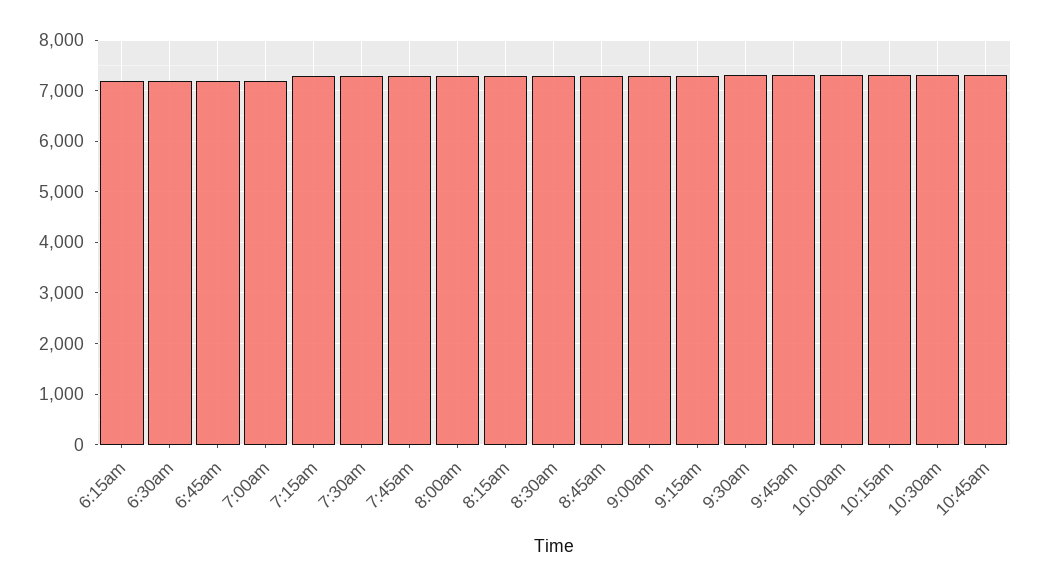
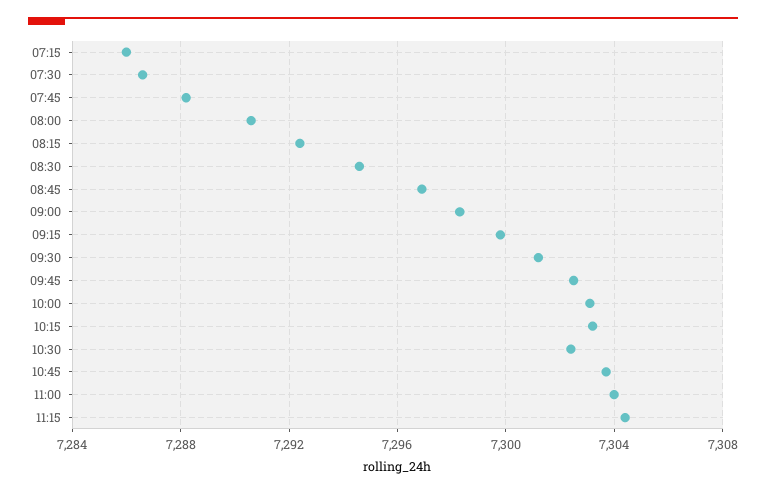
6:15am: 7200 -> none
6:30am: 7200 -> none
6:45am: 7200 -> none
7:00am: 7200 -> none
11:00: none -> 7304
11:15: none -> 7304.5

